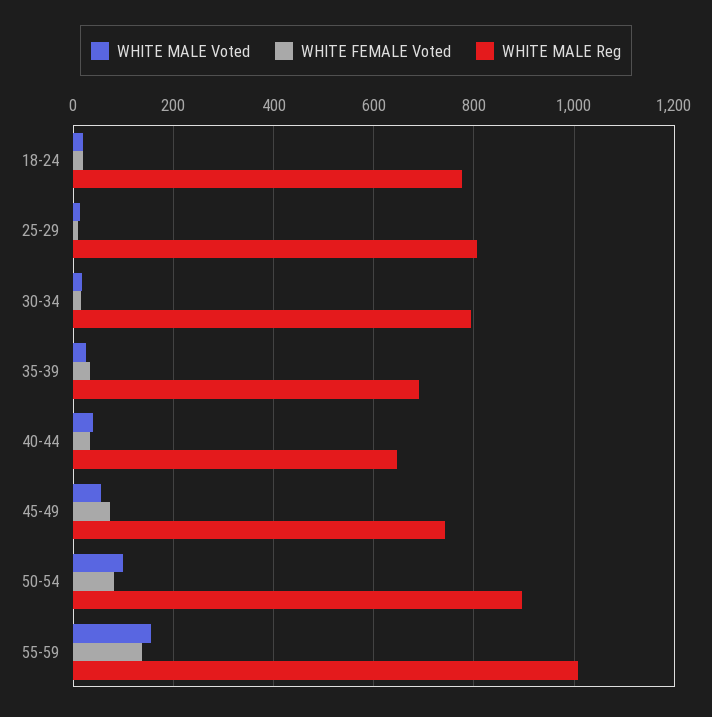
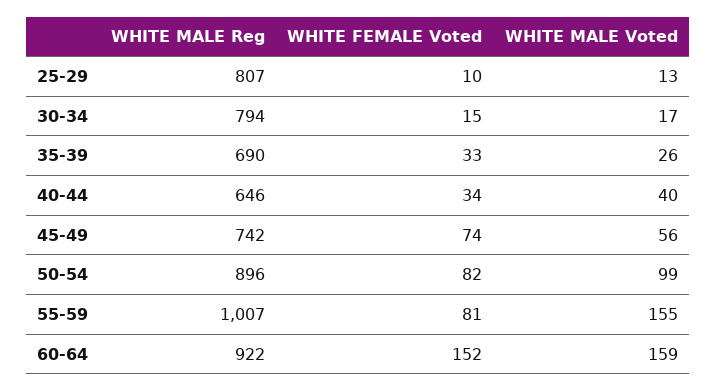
WHITE MALE Voted, 18-24: 20 -> none
WHITE FEMALE Voted, 18-24: 20 -> none
WHITE MALE Reg, 18-24: 780 -> none
WHITE FEMALE Voted, 55-59: 140 -> 81
WHITE MALE Reg, 60-64: none -> 922
WHITE FEMALE Voted, 60-64: none -> 152
WHITE MALE Voted, 60-64: none -> 159

